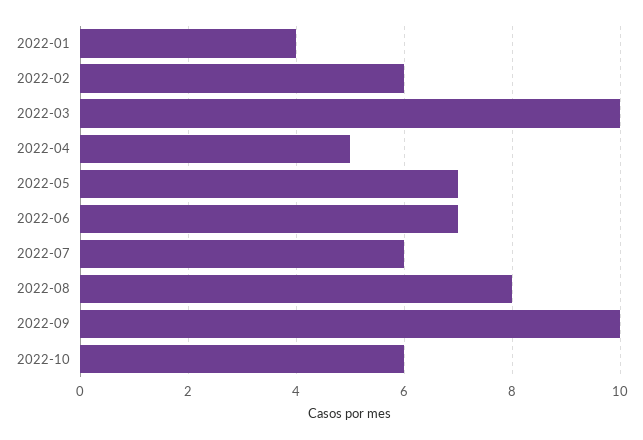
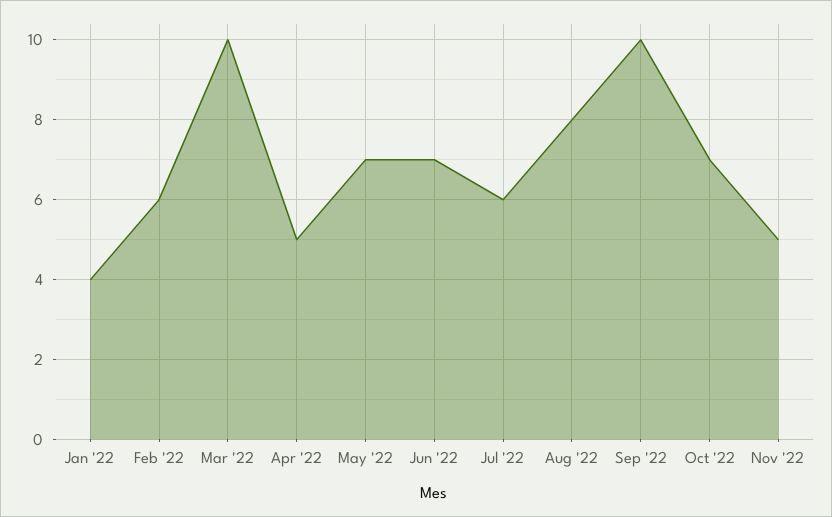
2022-10: 6 -> 7
Nov '22: none -> 5

